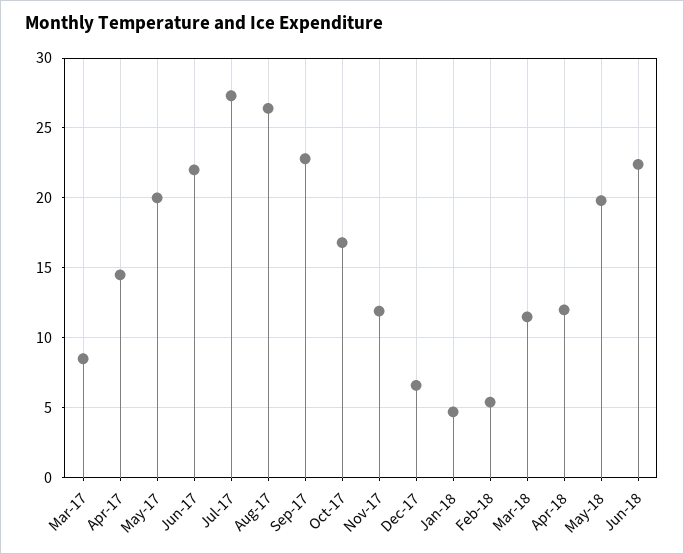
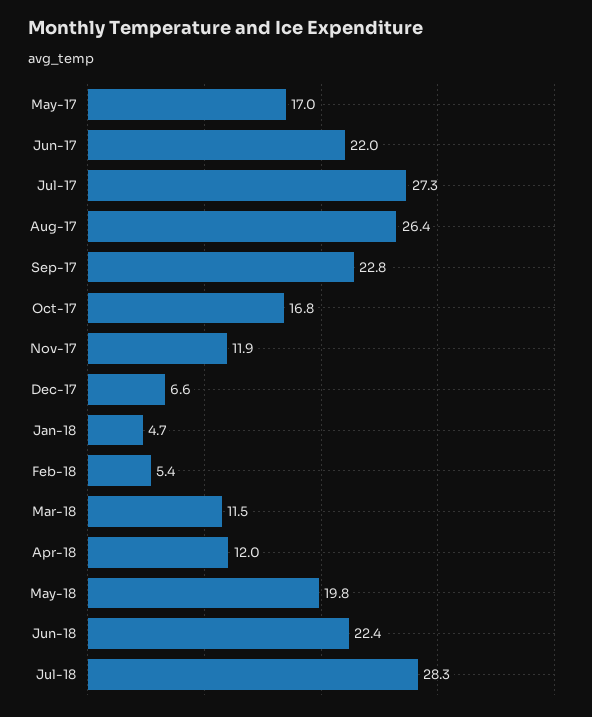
Mar-17: 8.5 -> none
Apr-17: 14.5 -> none
May-17: 20 -> 17
Jul-18: none -> 28.3

